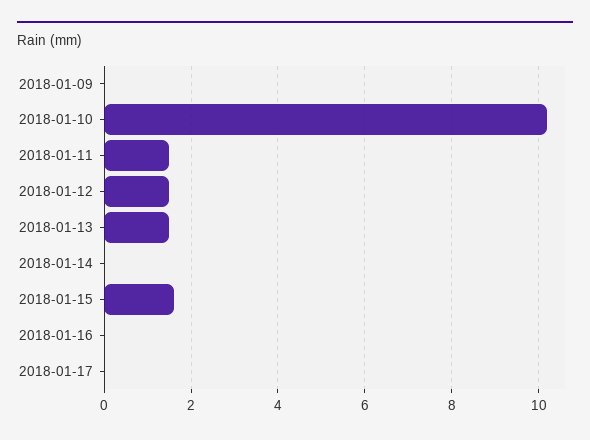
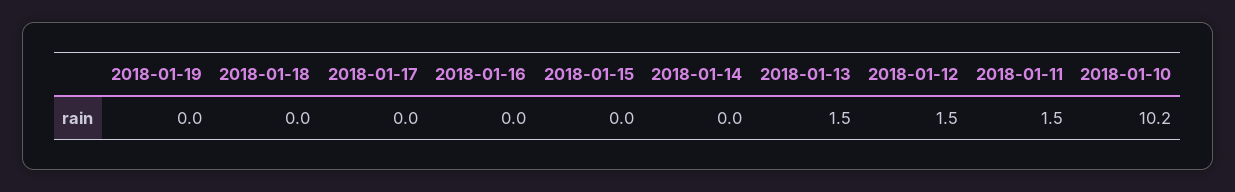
2018-01-09: 0 -> none
2018-01-15: 1.5 -> 0
2018-01-19: none -> 0
2018-01-18: none -> 0

